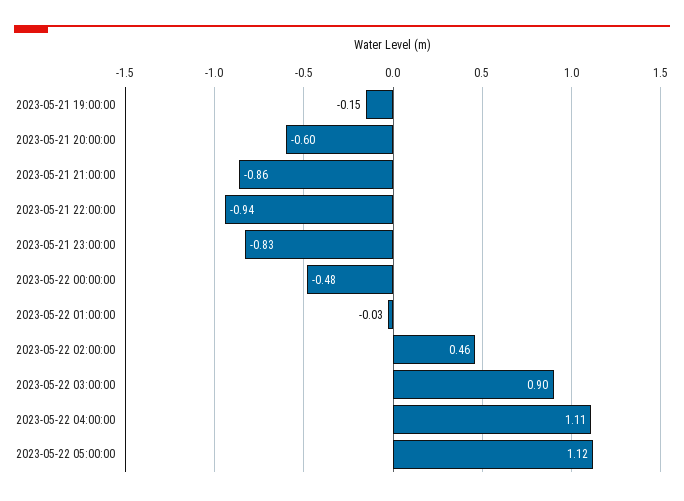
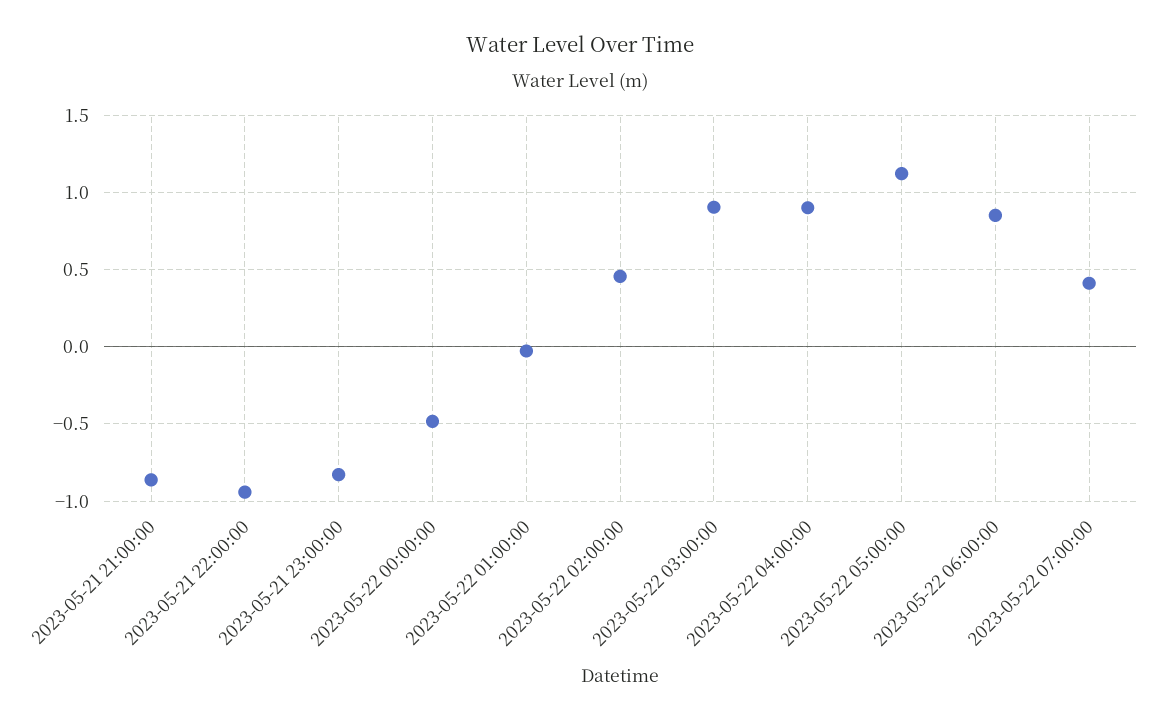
2023-05-21 19:00:00: -0.15 -> none
2023-05-21 20:00:00: -0.6 -> none
2023-05-22 04:00:00: 1.11 -> 0.9
2023-05-22 06:00:00: none -> 0.85
2023-05-22 07:00:00: none -> 0.4

